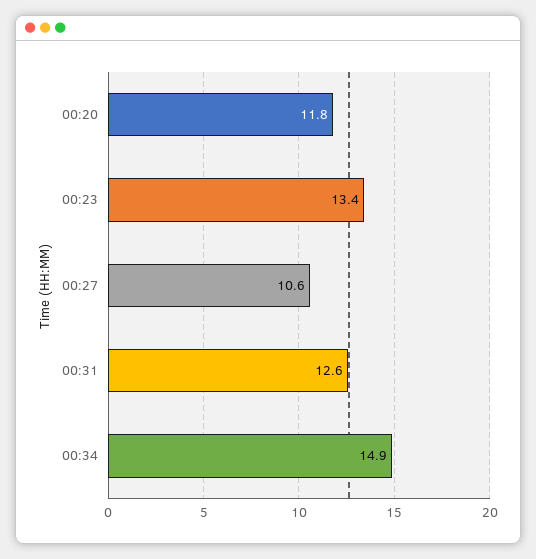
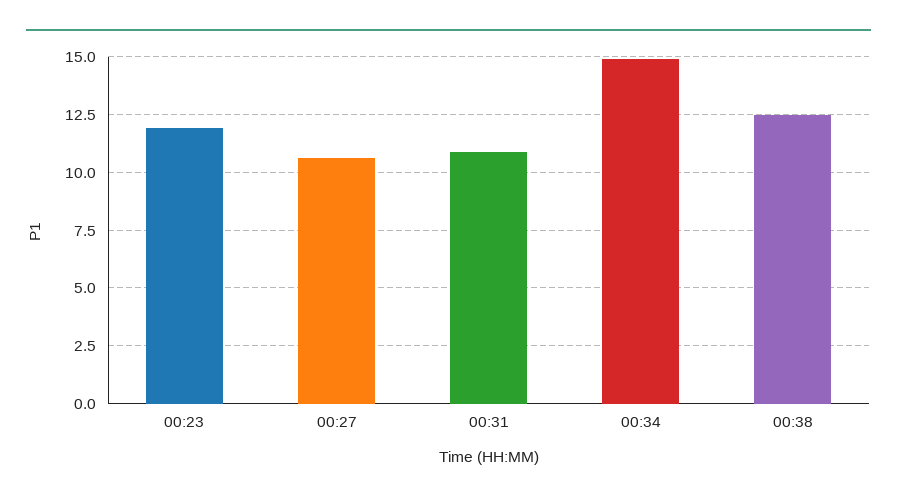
00:20: 11.8 -> none
00:23: 13.4 -> 12
00:31: 12.6 -> 11
00:38: none -> 12.5

